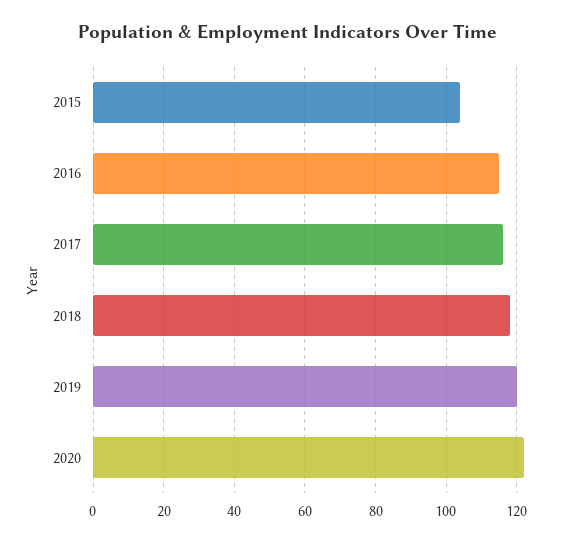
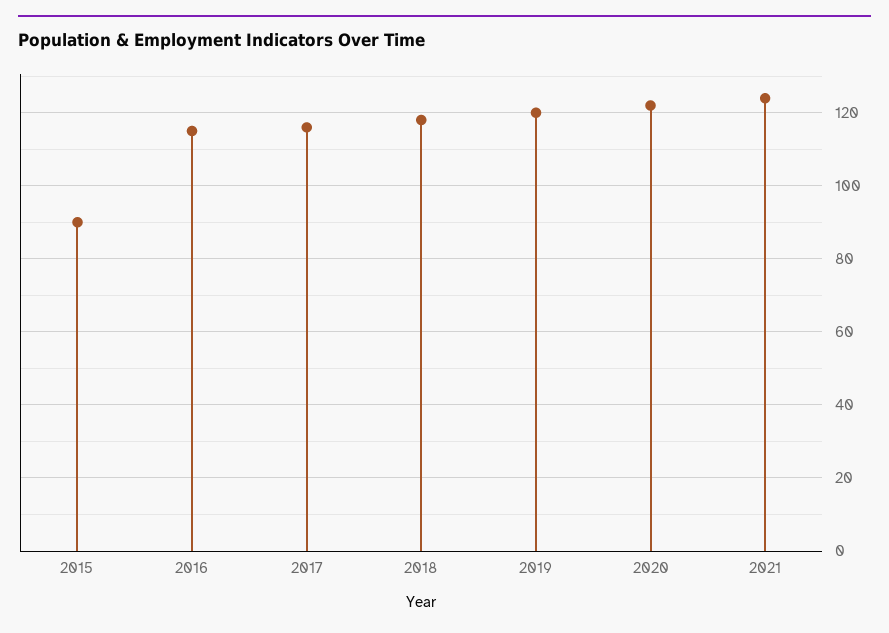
2015: 105 -> 90
2021: none -> 125

